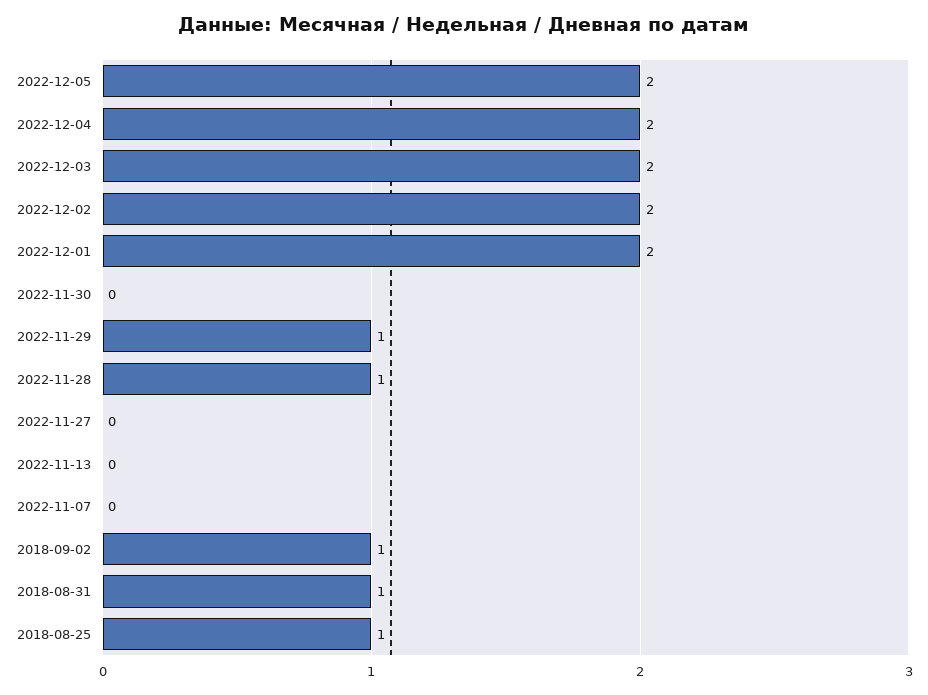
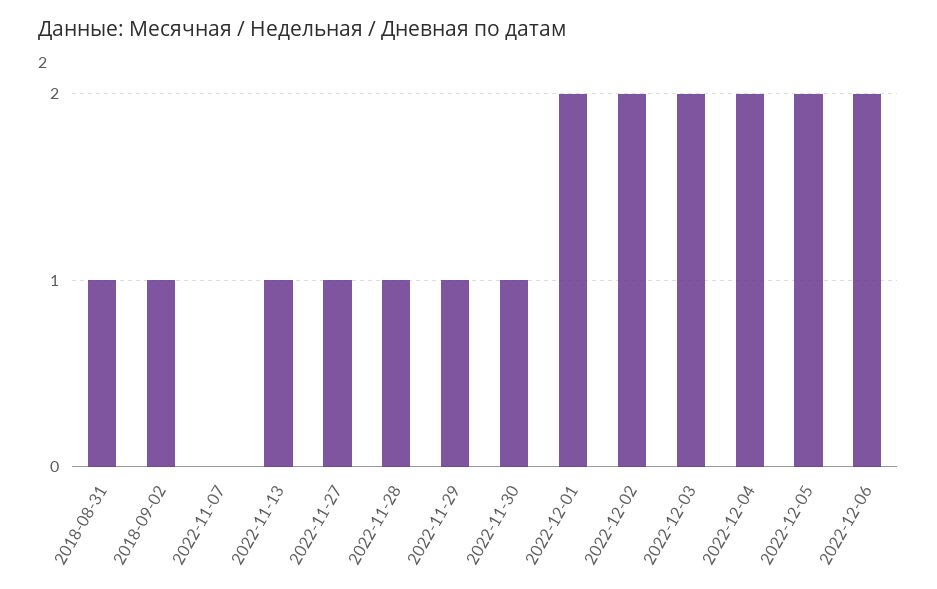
2022-11-30: 0 -> 1
2022-11-27: 0 -> 1
2022-11-13: 0 -> 1
2018-08-25: 1 -> none
2022-12-06: none -> 2

